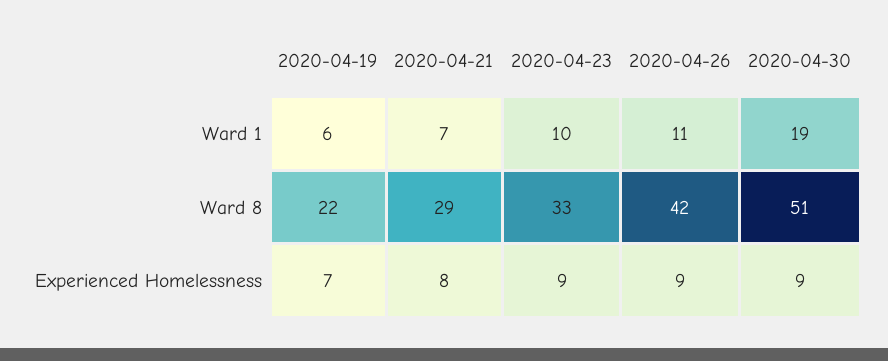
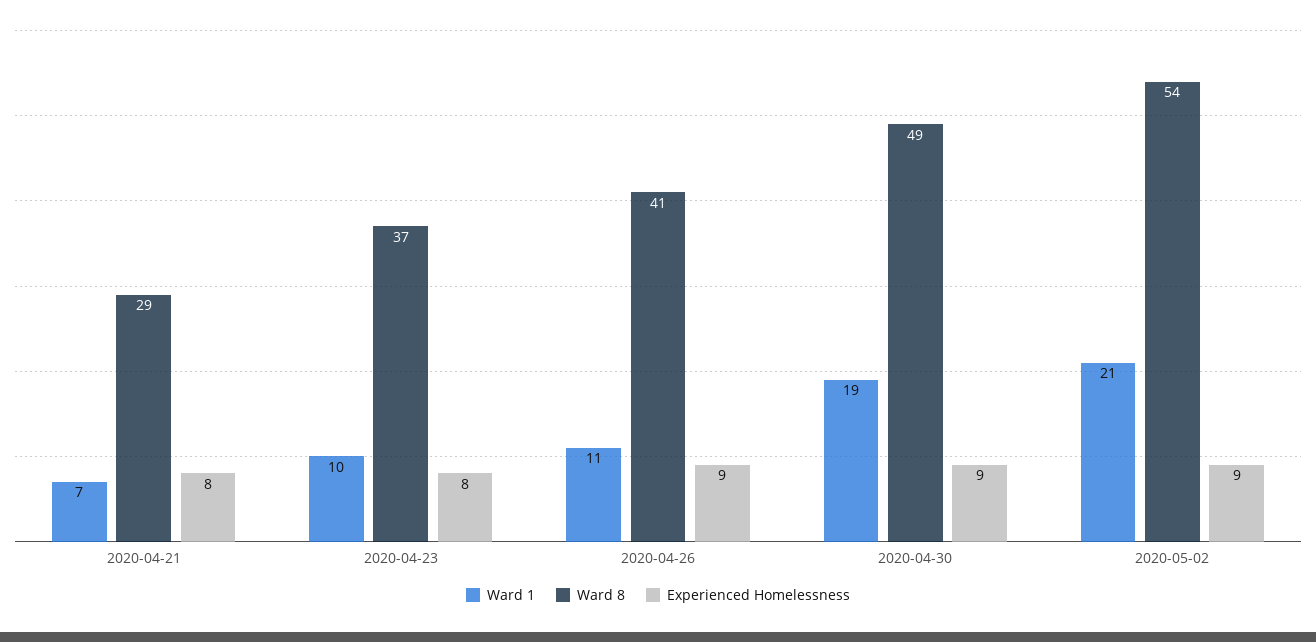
Ward 1, 2020-04-19: 6 -> none
Ward 8, 2020-04-19: 22 -> none
Ward 8, 2020-04-23: 33 -> 37
Ward 8, 2020-04-26: 42 -> 41
Ward 8, 2020-04-30: 51 -> 49
Experienced Homelessness, 2020-04-19: 7 -> none
Experienced Homelessness, 2020-04-23: 9 -> 8
Ward 1, 2020-05-02: none -> 21
Ward 8, 2020-05-02: none -> 54
Experienced Homelessness, 2020-05-02: none -> 9

